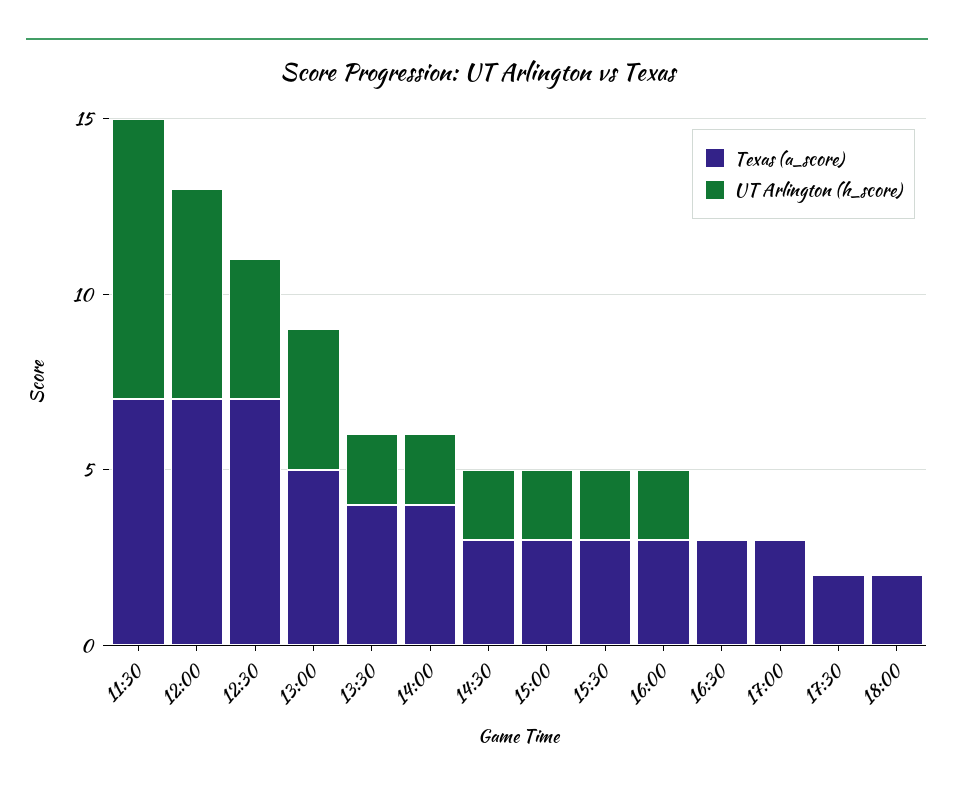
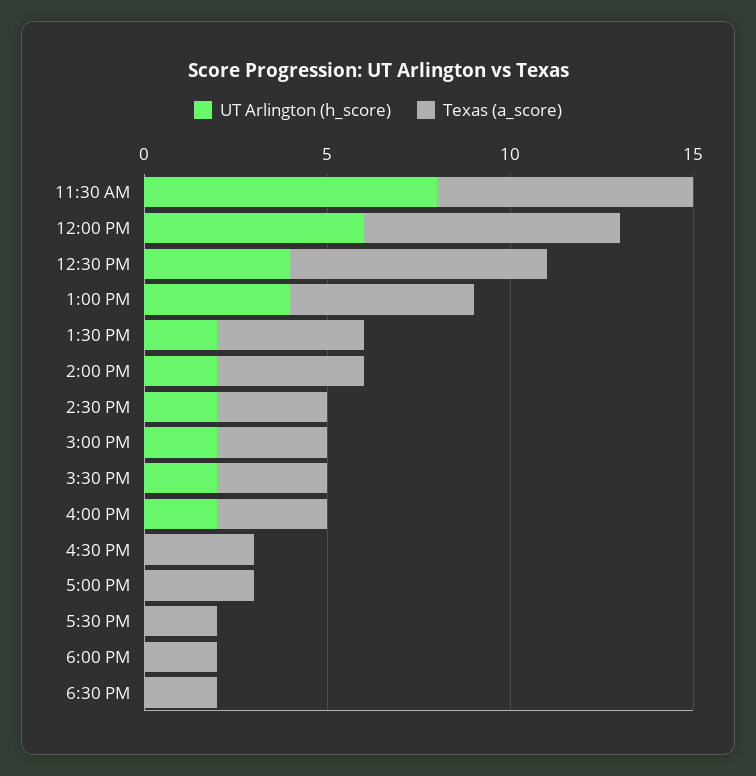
UT Arlington (h_score), 6:30 PM: none -> 0
Texas (a_score), 6:30 PM: none -> 2

